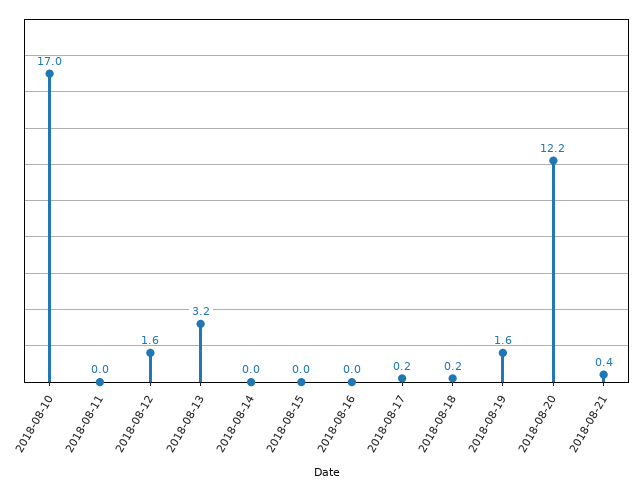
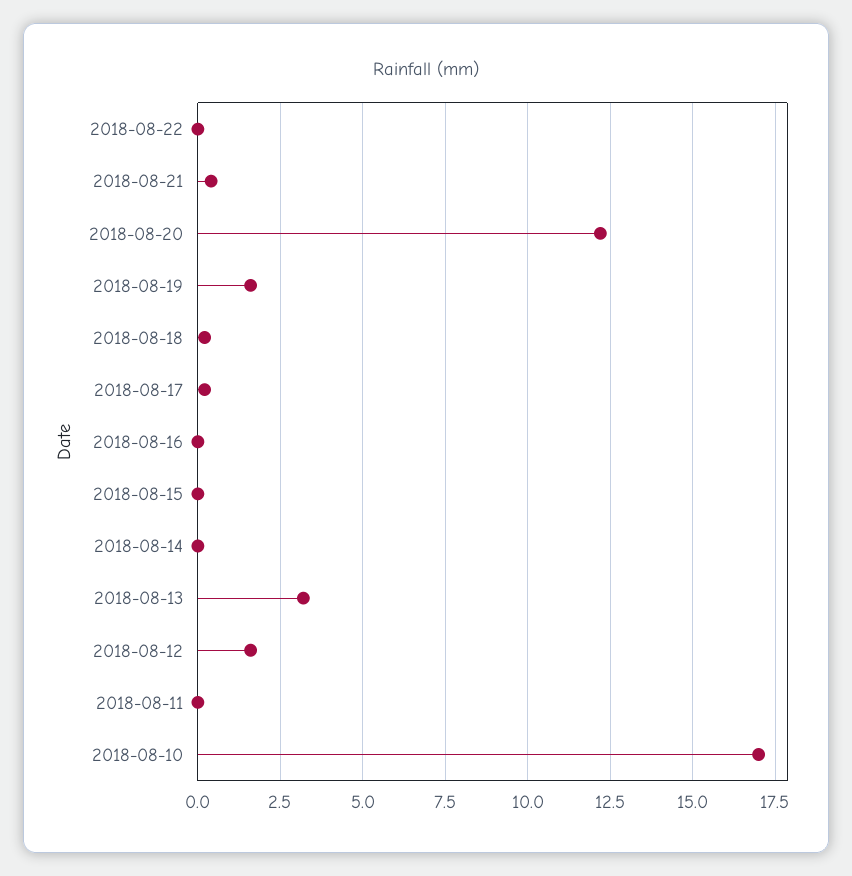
2018-08-22: none -> 0

